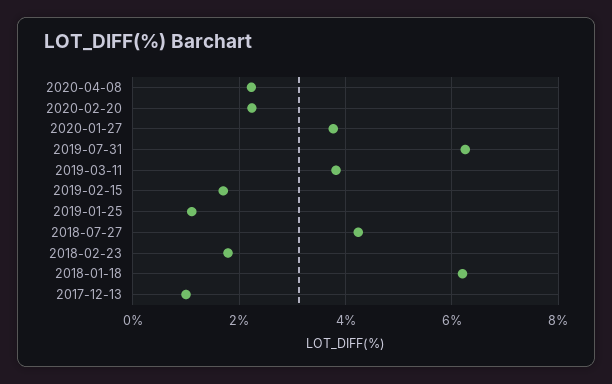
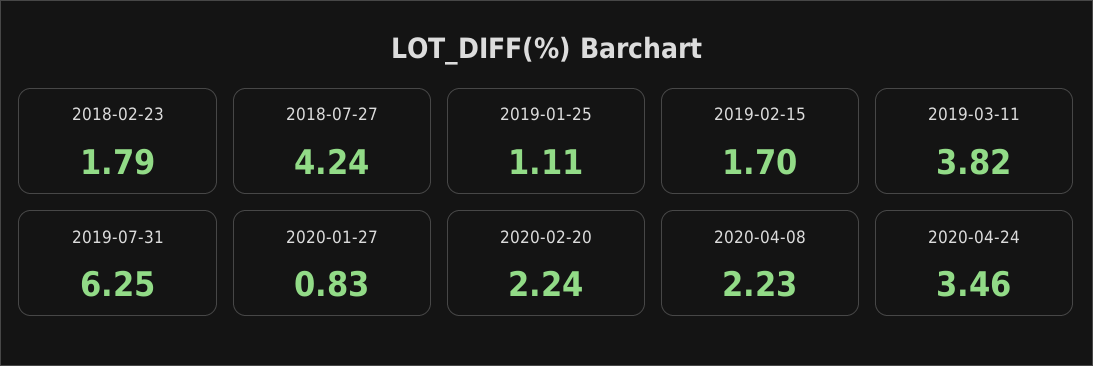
2020-01-27: 3.8 -> 0.83
2018-01-18: 6.2 -> none
2017-12-13: 1 -> none
2020-04-24: none -> 3.46

